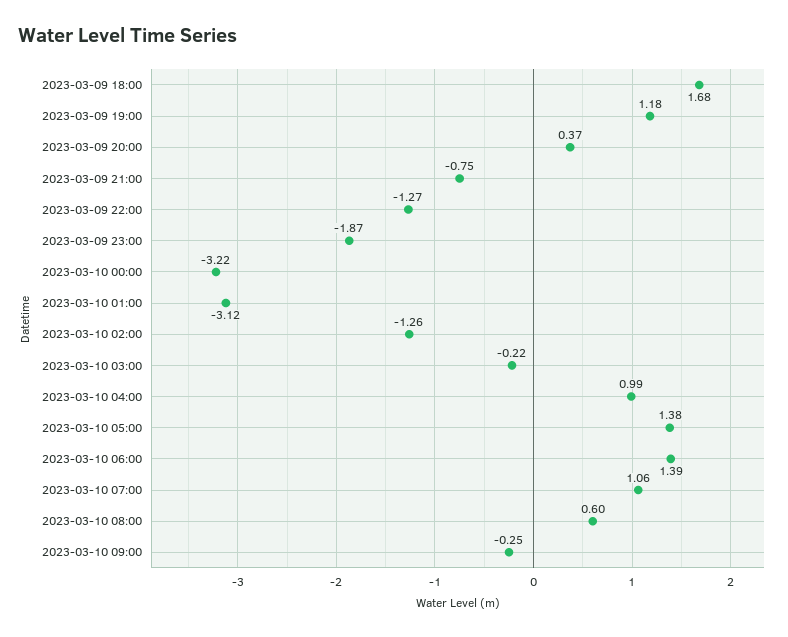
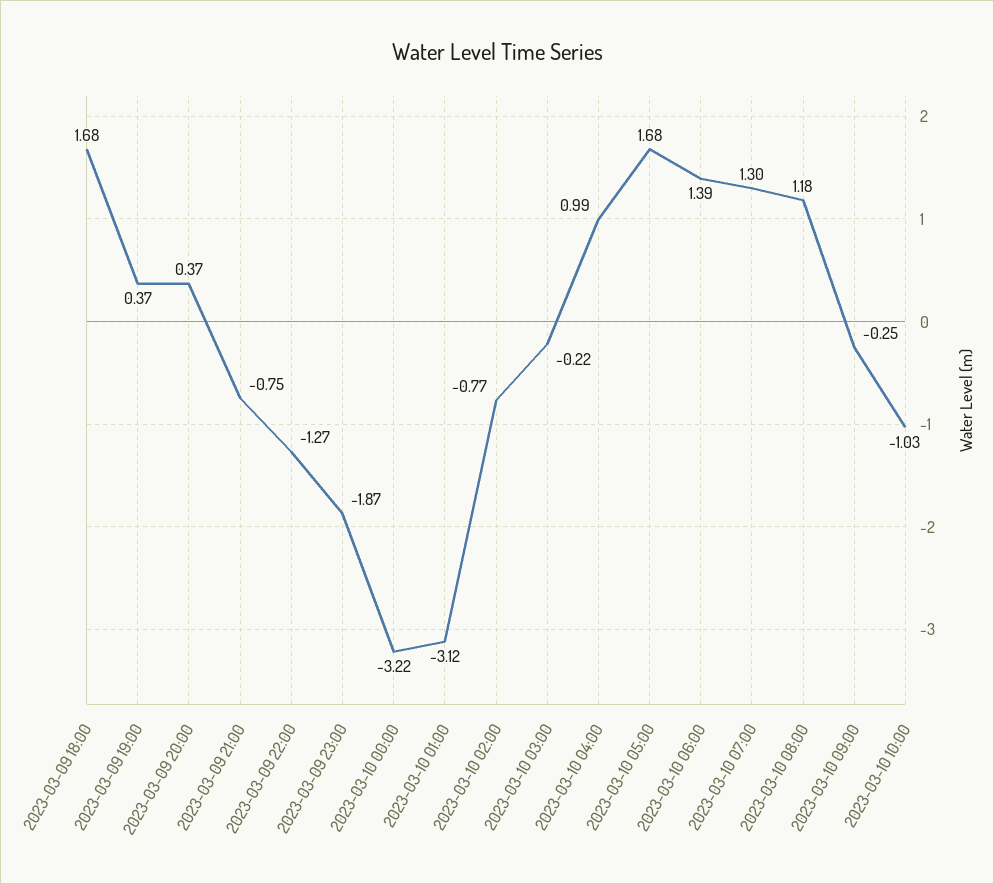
2023-03-09 19:00: 1.18 -> 0.37
2023-03-10 02:00: -1.26 -> -0.77
2023-03-10 05:00: 1.38 -> 1.68
2023-03-10 07:00: 1.06 -> 1.3
2023-03-10 08:00: 0.6 -> 1.18
2023-03-10 10:00: none -> -1.03

